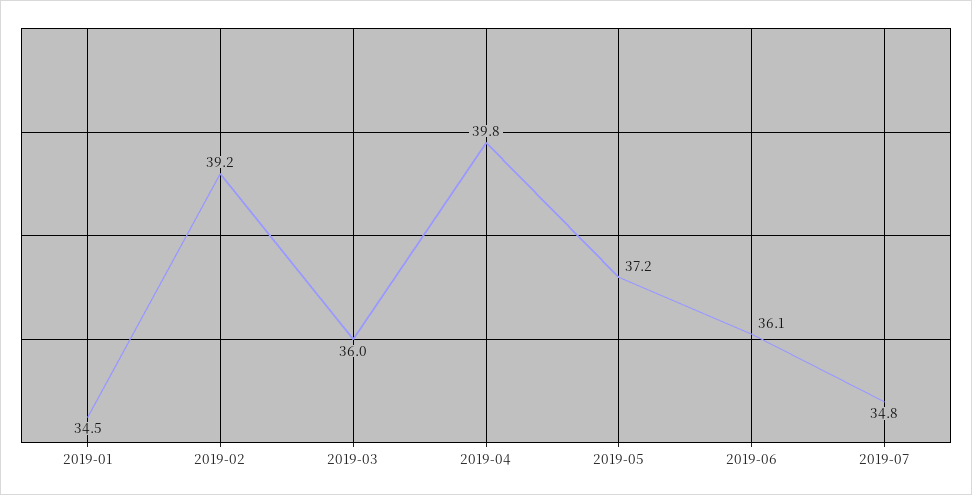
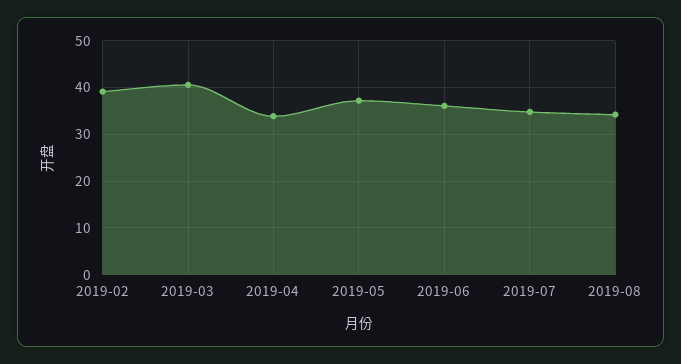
2019-01: 34.5 -> none
2019-03: 36 -> 40
2019-04: 39.8 -> 34
2019-08: none -> 34

